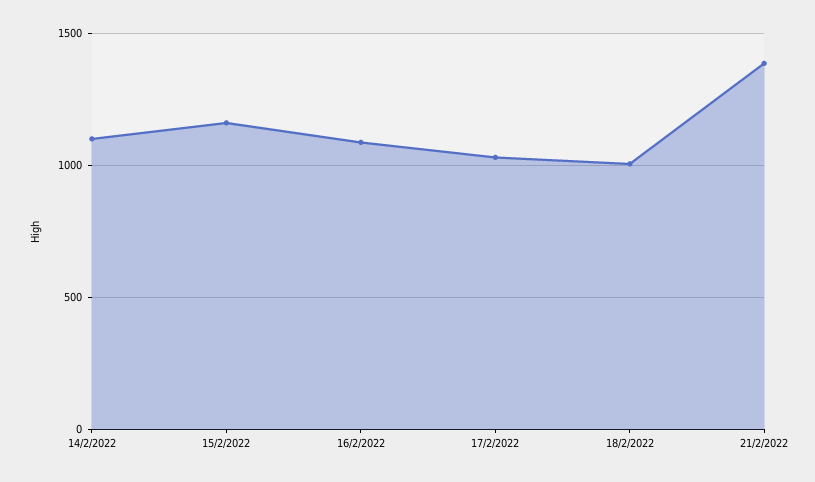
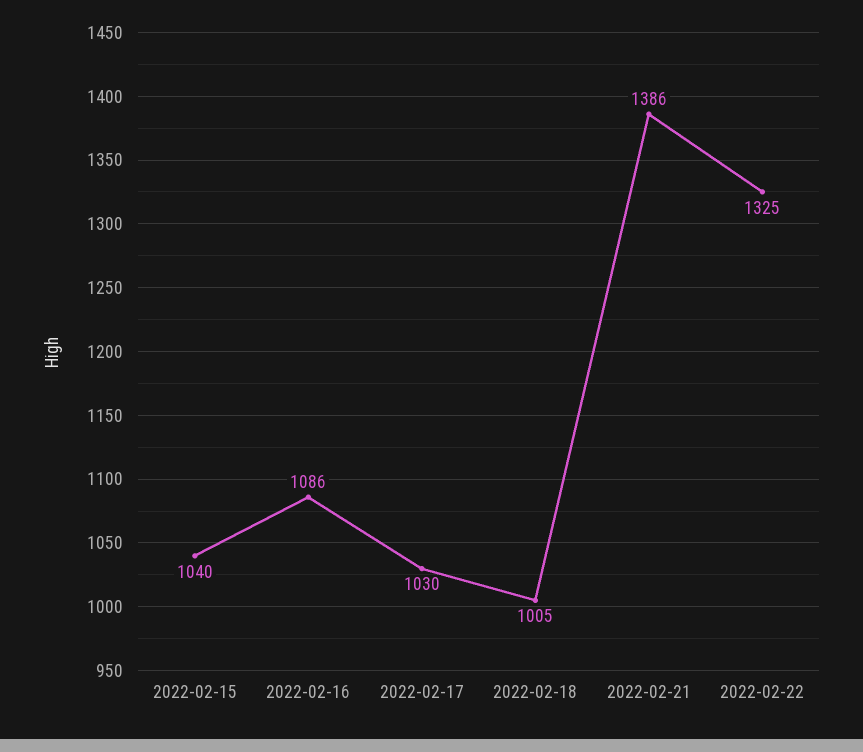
14/2/2022: 1100 -> none
15/2/2022: 1150 -> 1040
2022-02-22: none -> 1325

